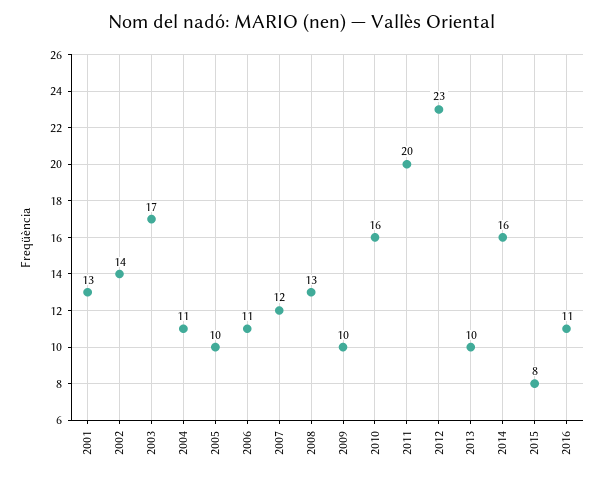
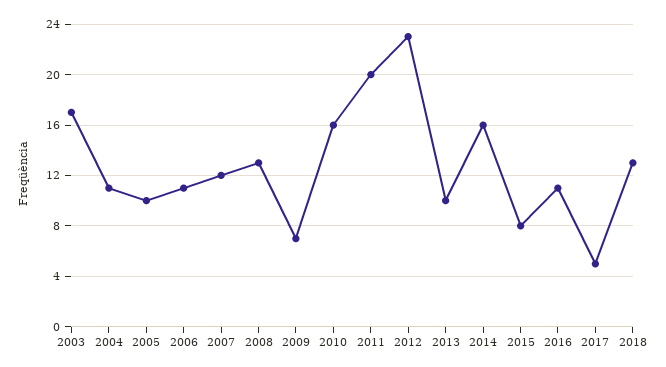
2001: 13 -> none
2002: 14 -> none
2009: 10 -> 7
2017: none -> 5
2018: none -> 13

